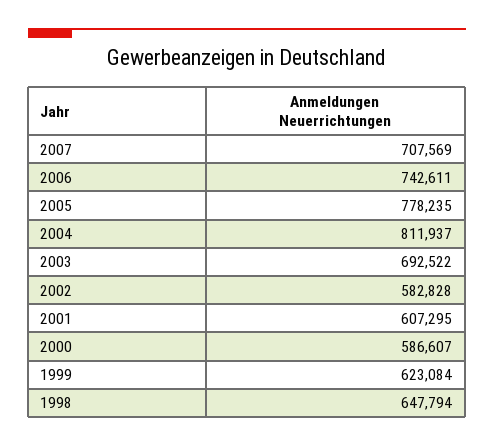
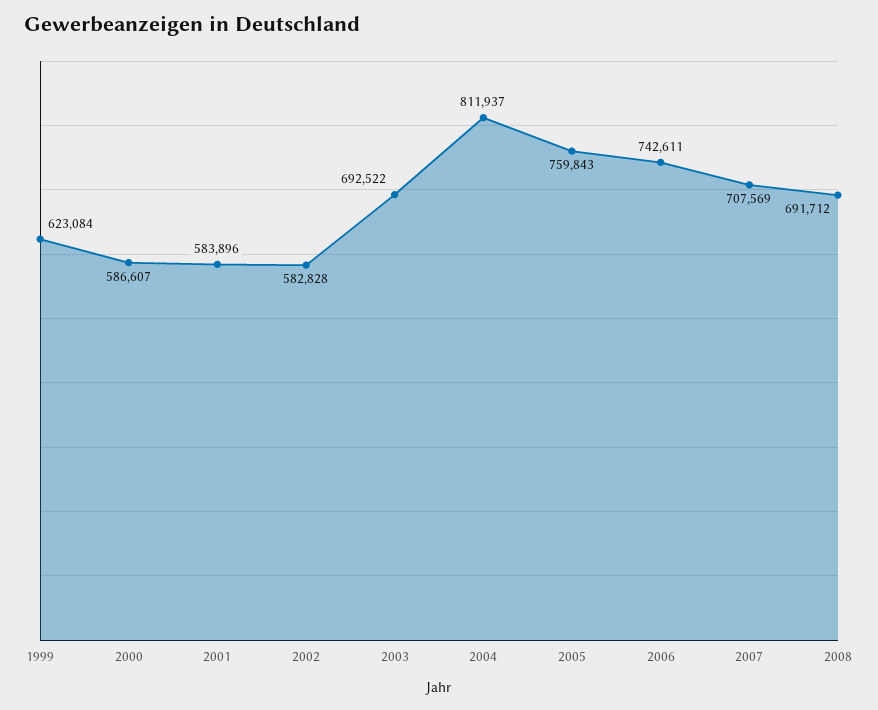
2005: 778235 -> 759843
2001: 607295 -> 583896
1998: 647794 -> none
2008: none -> 691712

